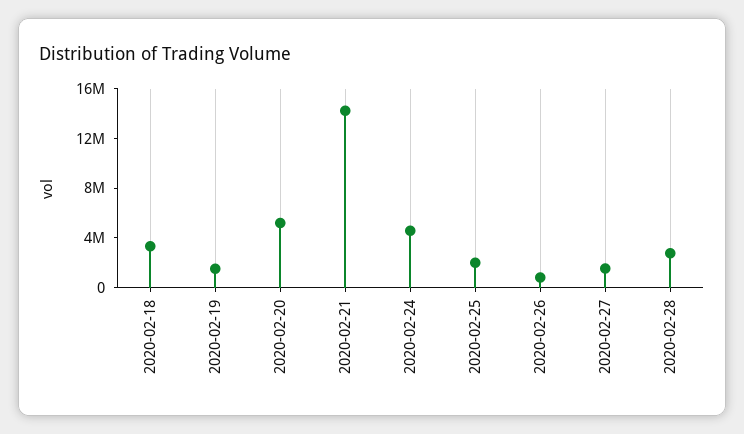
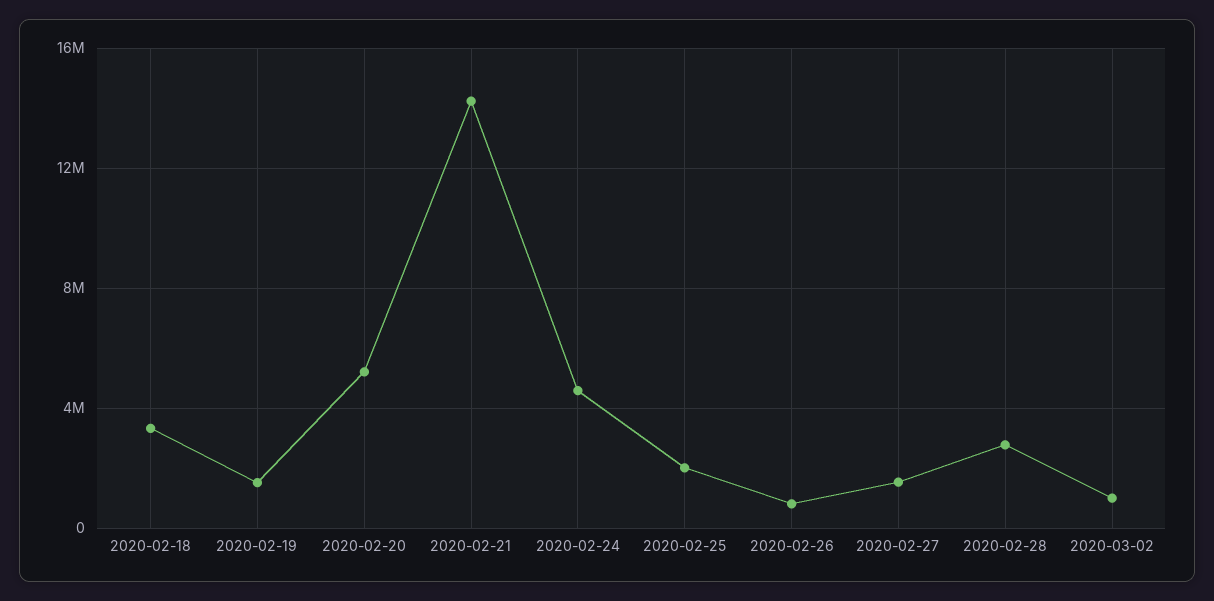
2020-03-02: none -> 1000000

